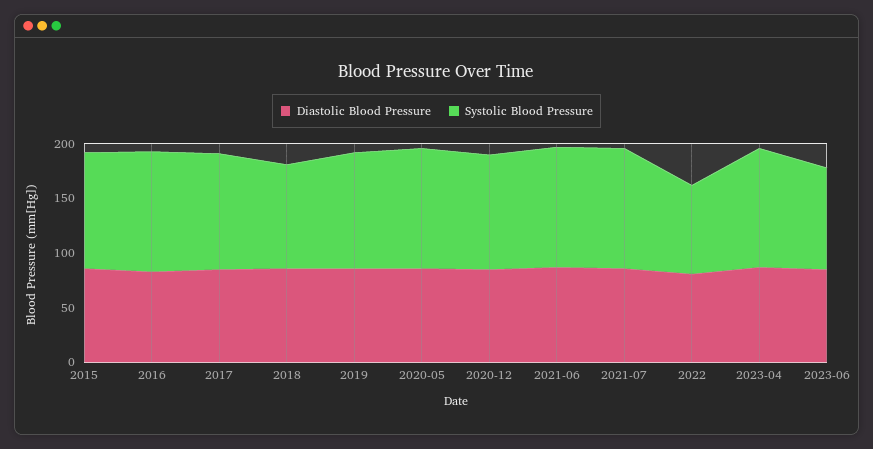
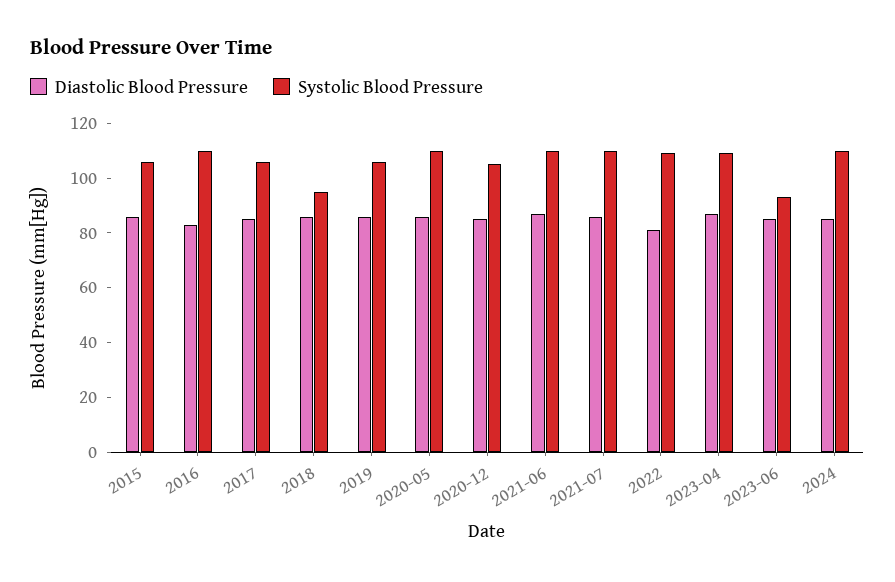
Systolic Blood Pressure, 2022: 80 -> 110
Diastolic Blood Pressure, 2024: none -> 85
Systolic Blood Pressure, 2024: none -> 110

